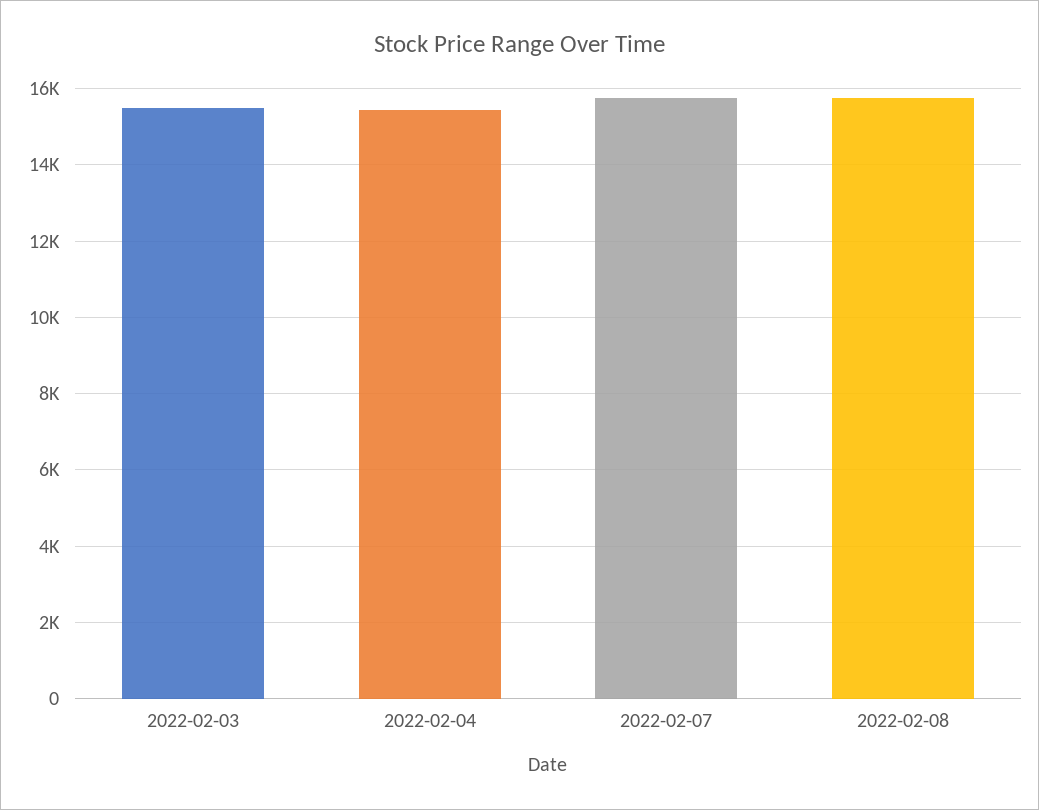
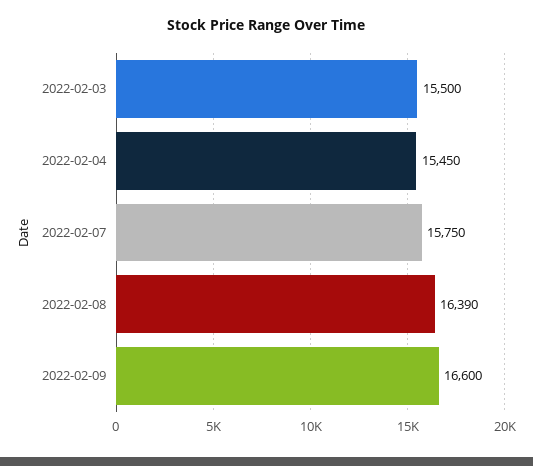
2022-02-08: 15800 -> 16390
2022-02-09: none -> 16600

